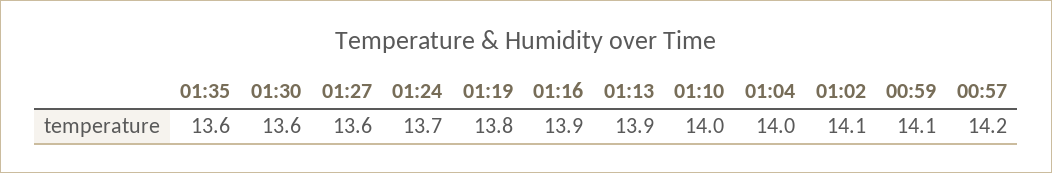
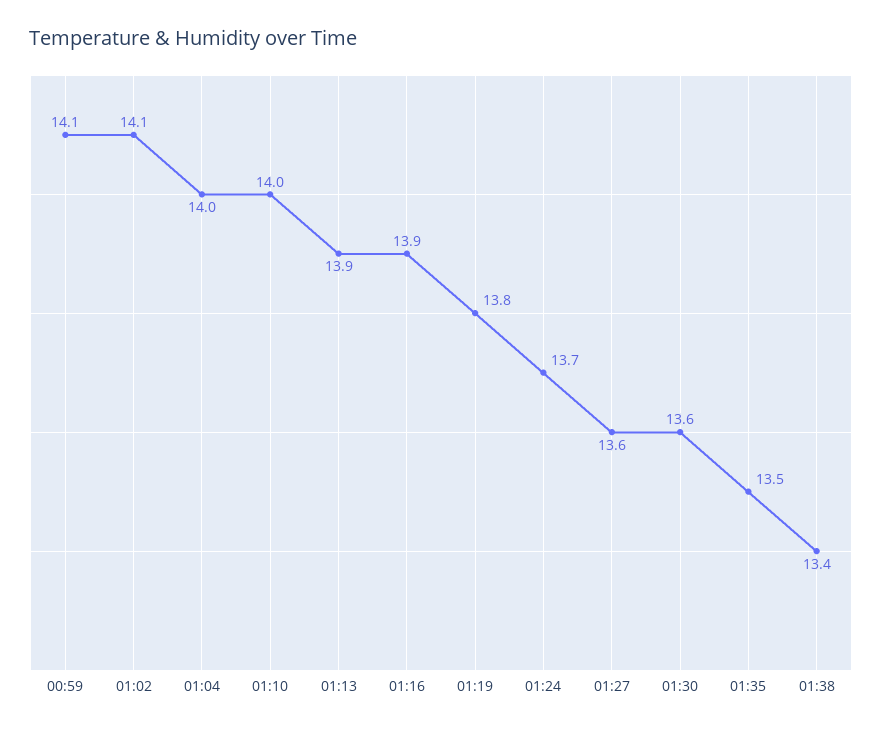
01:35: 13.6 -> 13.5
00:57: 14.2 -> none
01:38: none -> 13.4

